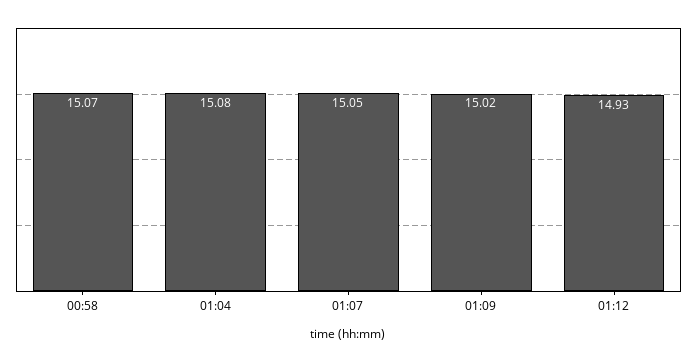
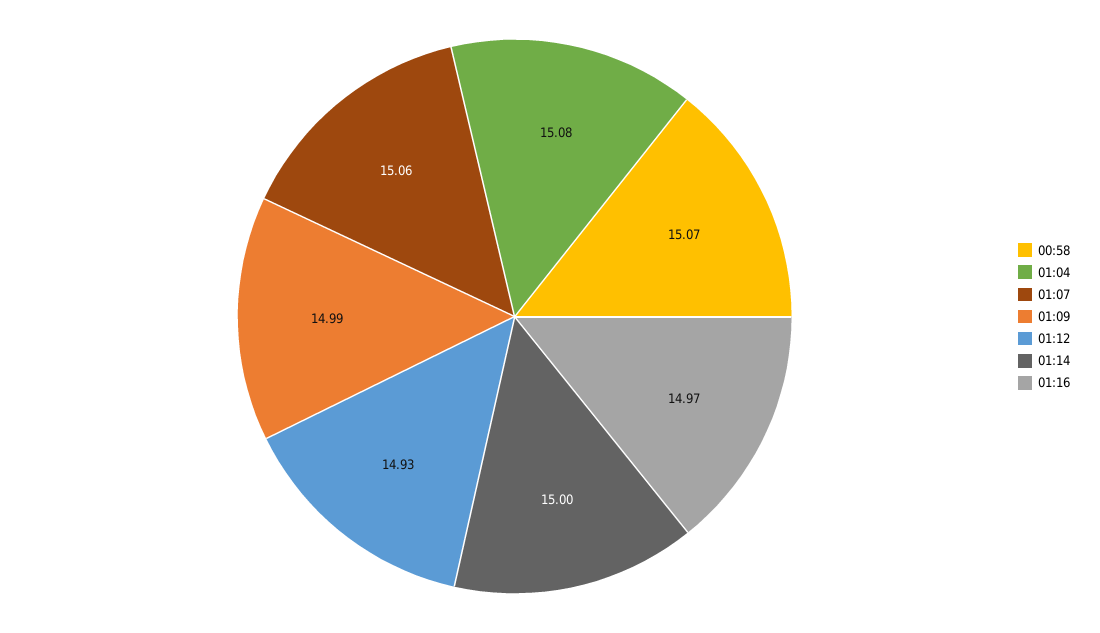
01:07: 15.05 -> 15.06
01:09: 15.02 -> 14.99
01:14: none -> 15
01:16: none -> 14.97

